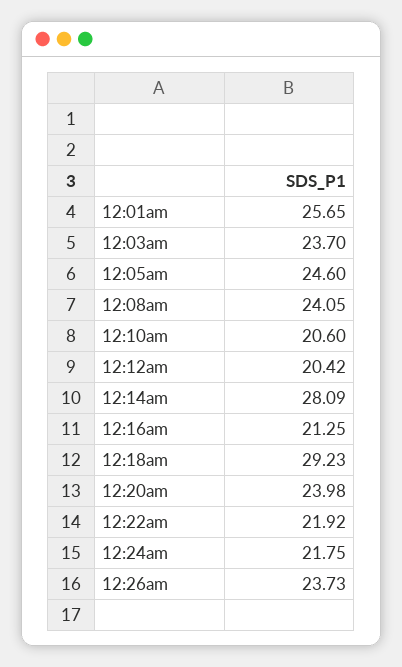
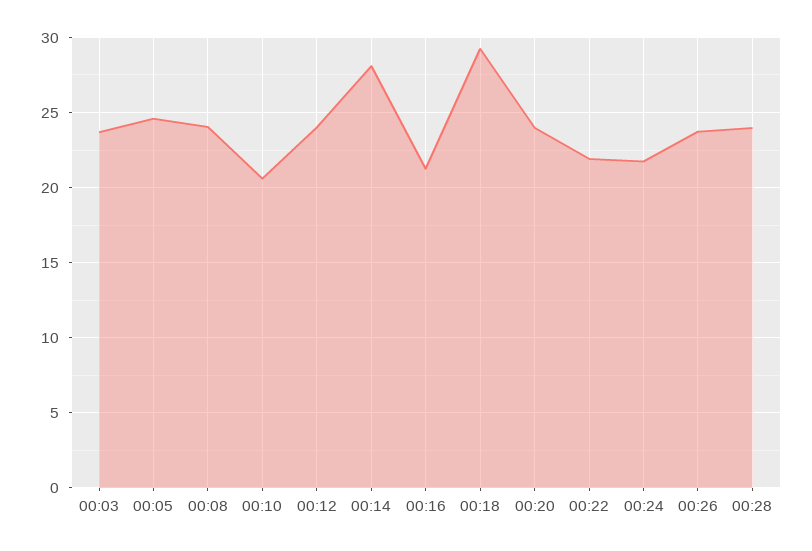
12:01am: 25.65 -> none
12:12am: 20.42 -> 24
00:28: none -> 24

